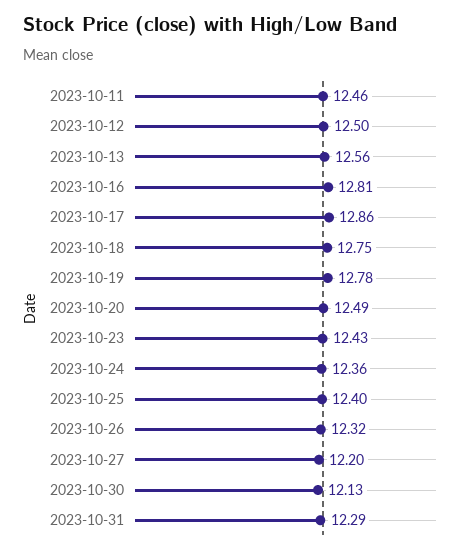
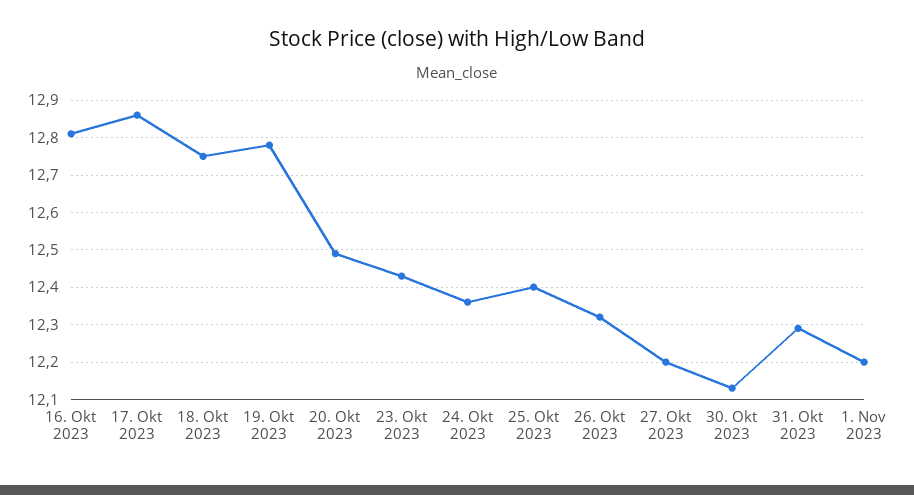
2023-10-11: 12.46 -> none
2023-10-12: 12.5 -> none
2023-10-13: 12.56 -> none
1. Nov 2023: none -> 12.2

